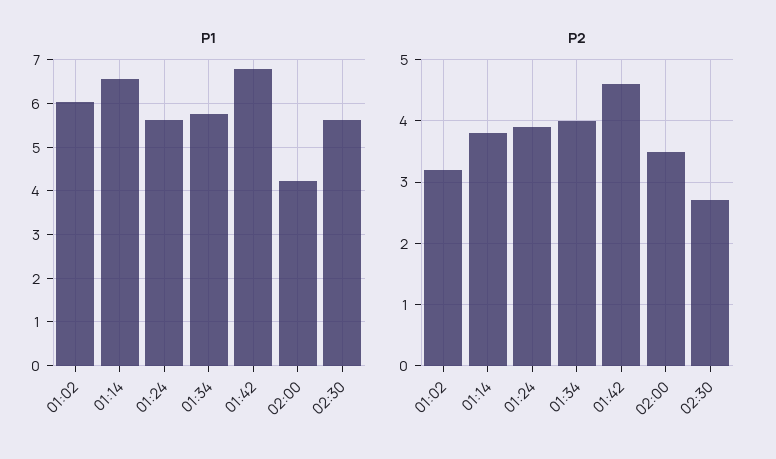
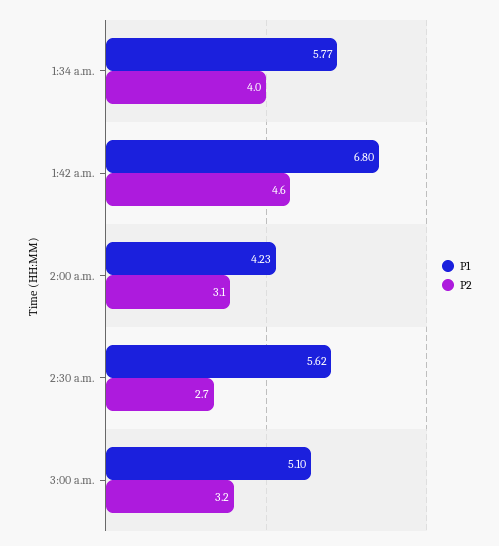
P1, 01:02: 6 -> none
P1, 01:14: 6.6 -> none
P1, 01:24: 5.6 -> none
P2, 01:02: 3.2 -> none
P2, 01:14: 3.8 -> none
P2, 01:24: 3.9 -> none
P2, 02:00: 3.5 -> 3.1
P1, 3:00 a.m.: none -> 5.1
P2, 3:00 a.m.: none -> 3.2

